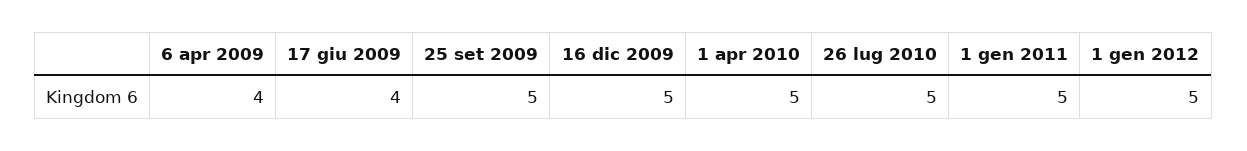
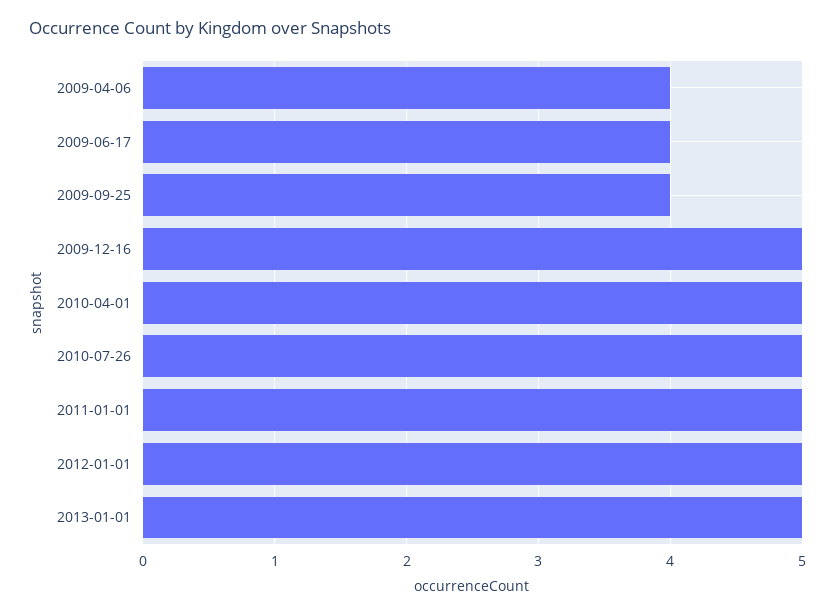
25 set 2009: 5 -> 4
2013-01-01: none -> 5

